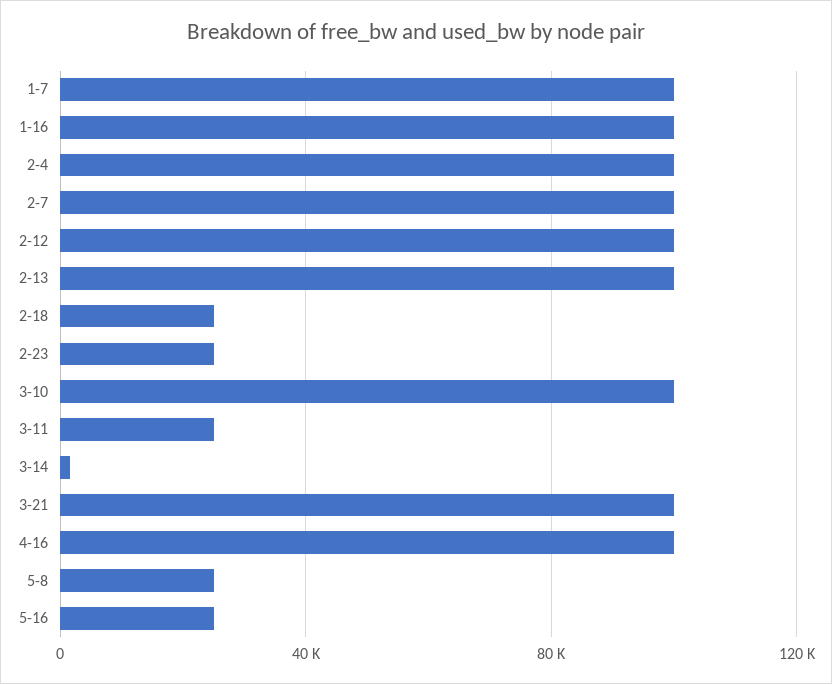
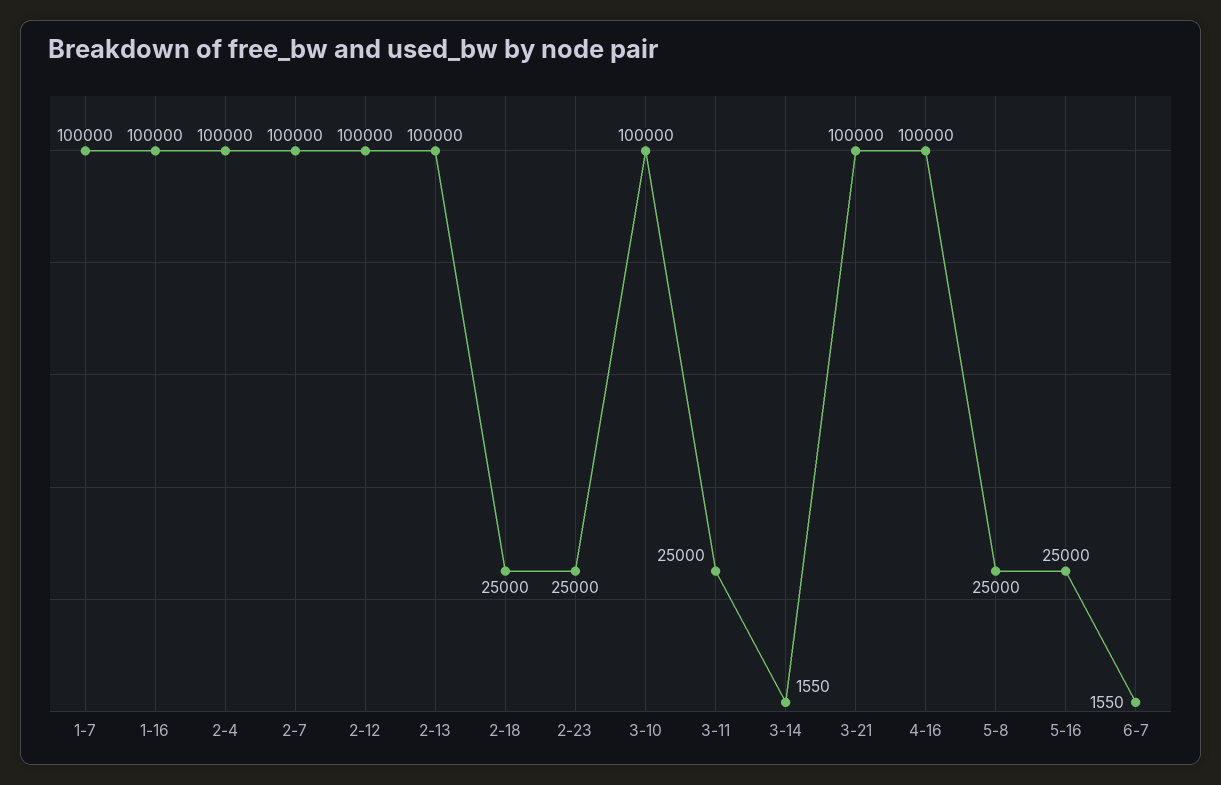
6-7: none -> 1550

